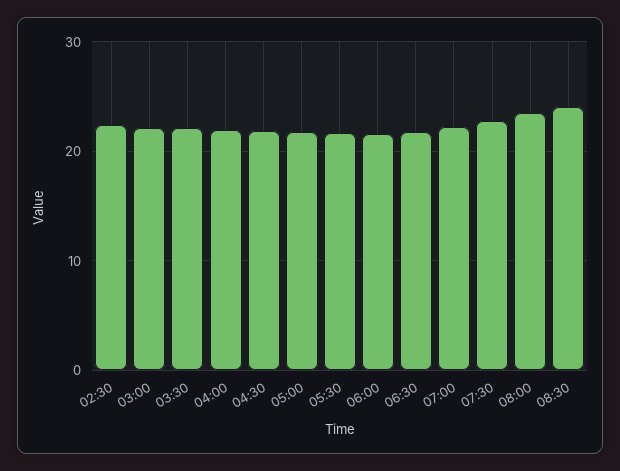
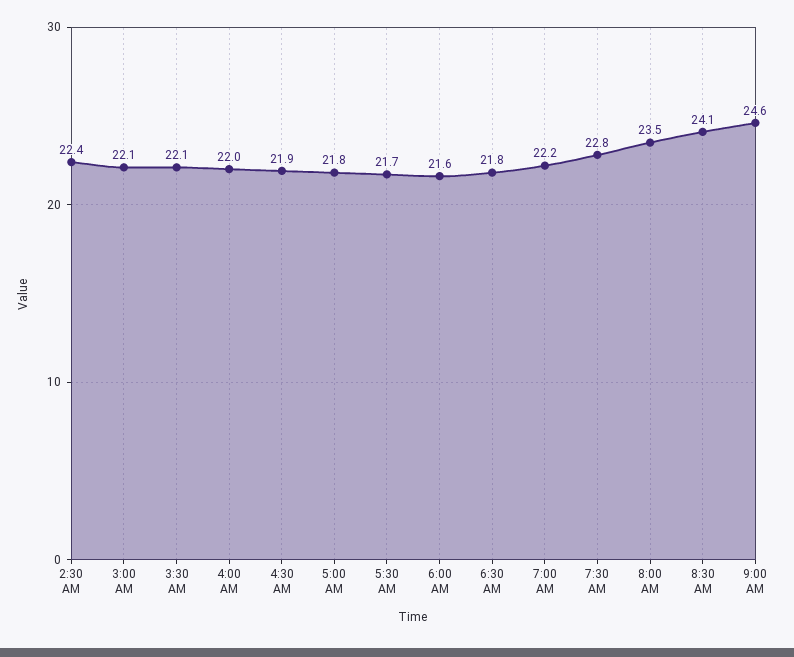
9:00 AM: none -> 24.6

